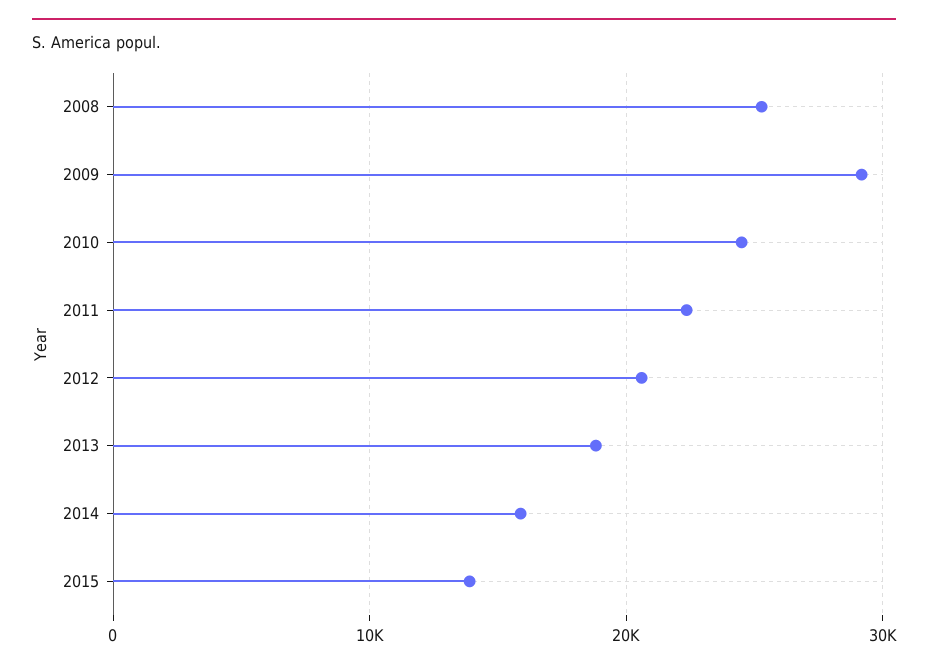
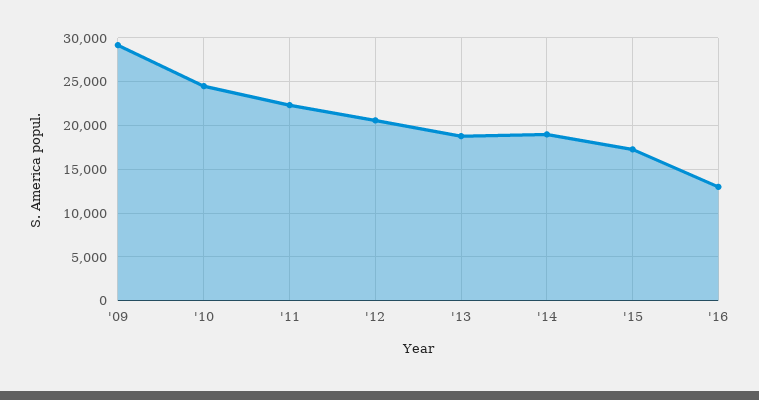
2008: 25000 -> none
2014: 16000 -> 19000
2015: 14000 -> 17000
'16: none -> 13000

